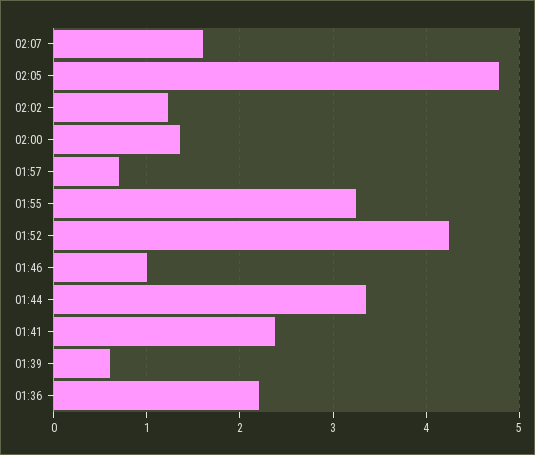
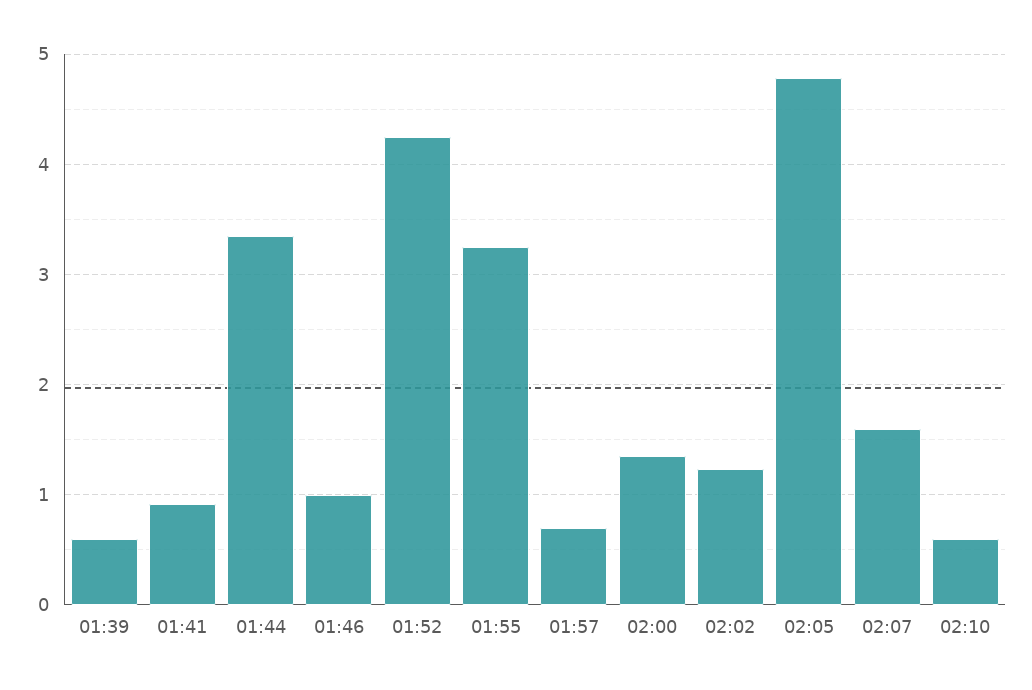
01:41: 2.4 -> 0.9
01:36: 2.2 -> none
02:10: none -> 0.6

